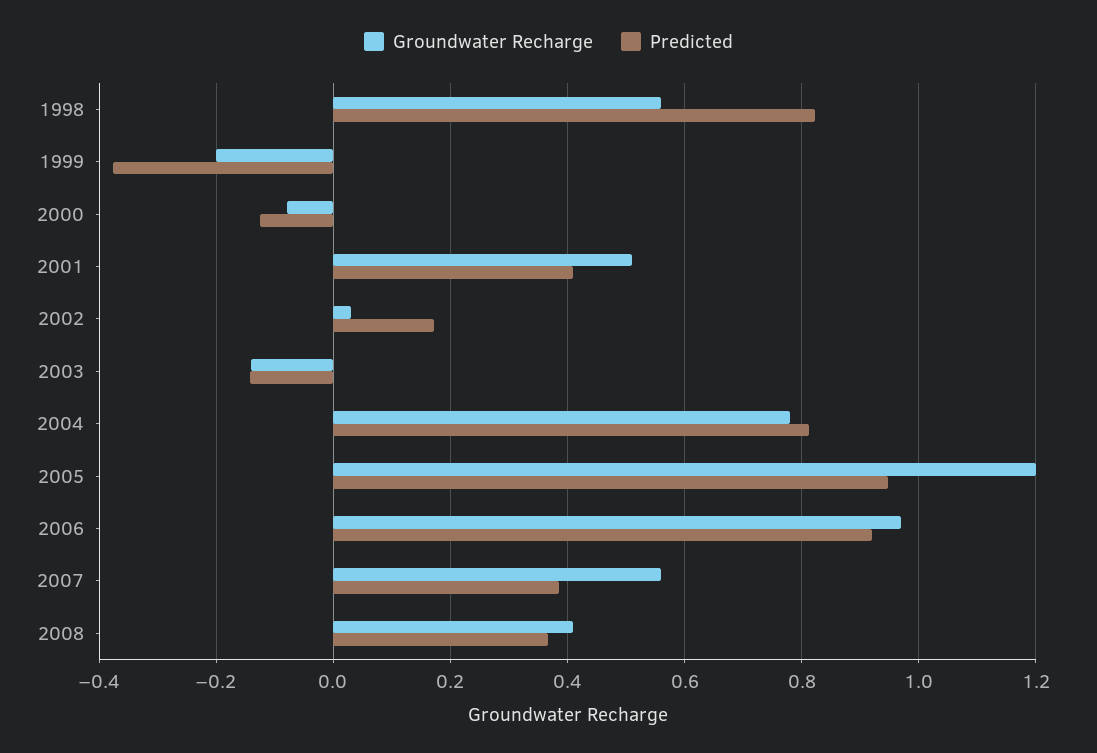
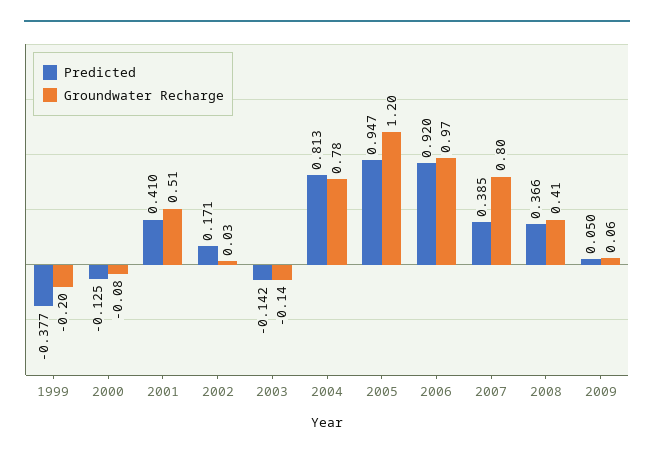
Groundwater Recharge, 1998: 0.56 -> none
Predicted, 1998: 0.82 -> none
Groundwater Recharge, 2007: 0.56 -> 0.8
Predicted, 2009: none -> 0.05
Groundwater Recharge, 2009: none -> 0.06

